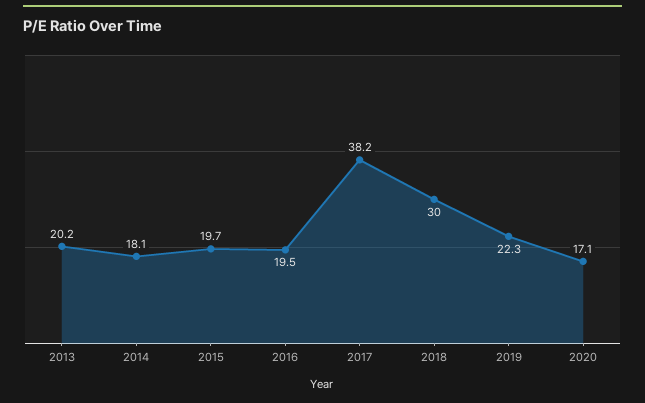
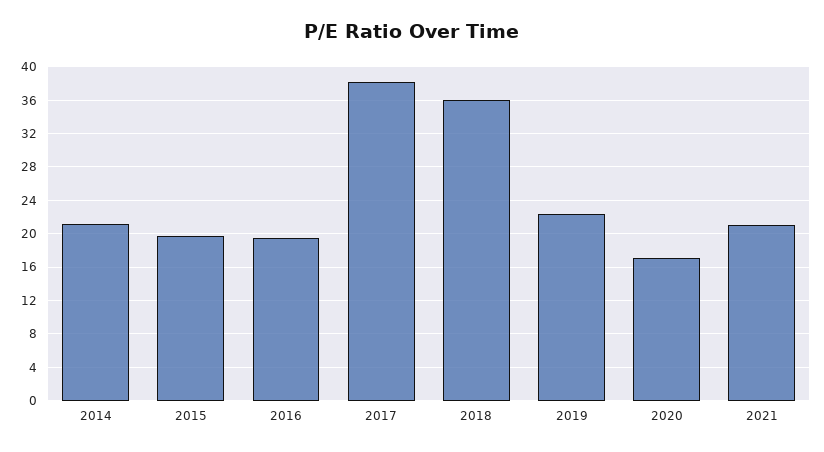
2013: 20.2 -> none
2014: 18.1 -> 21
2018: 30 -> 36
2021: none -> 21

